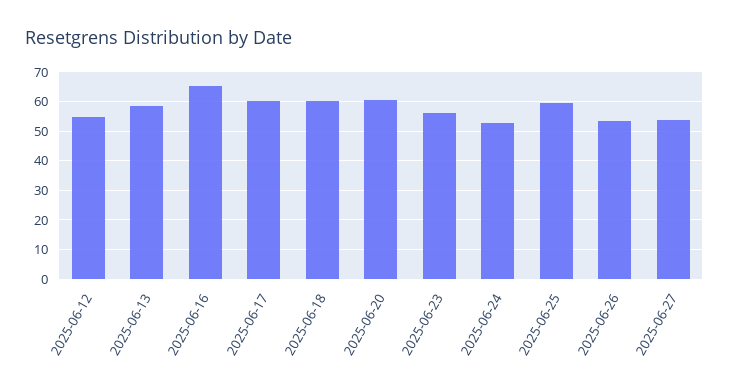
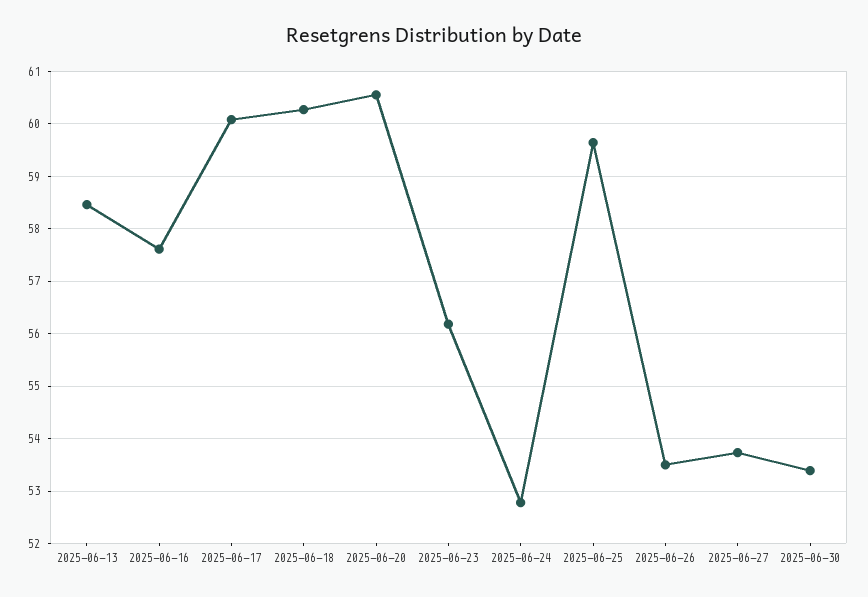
2025-06-12: 55 -> none
2025-06-16: 65 -> 57.6
2025-06-30: none -> 53.4

